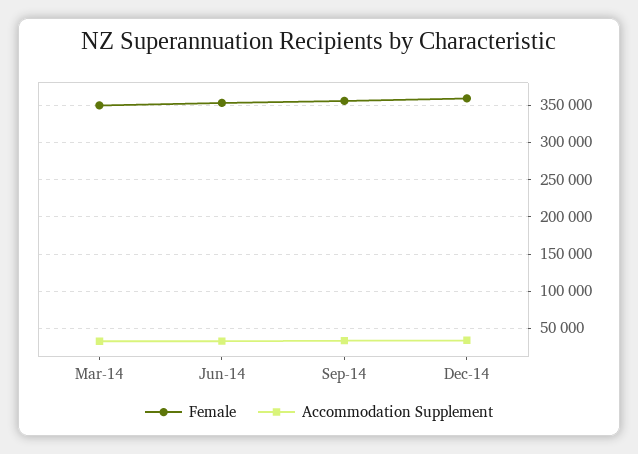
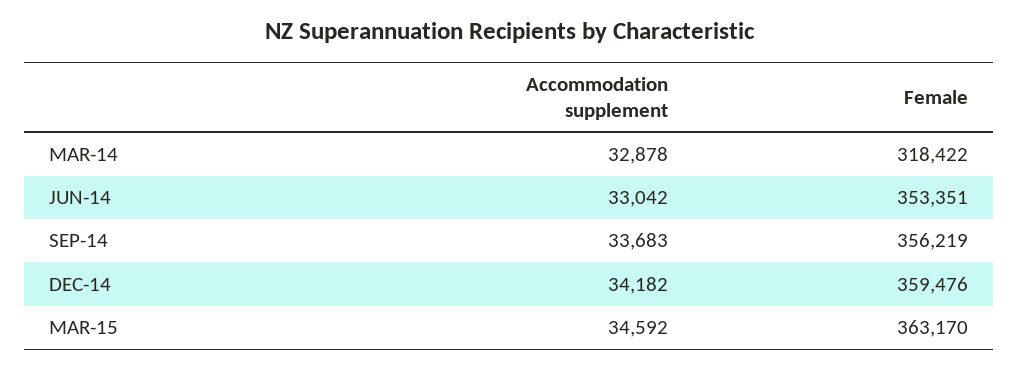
Female, Mar-14: 350000 -> 318422
Accommodation Supplement, MAR-15: none -> 34592
Female, MAR-15: none -> 363170

